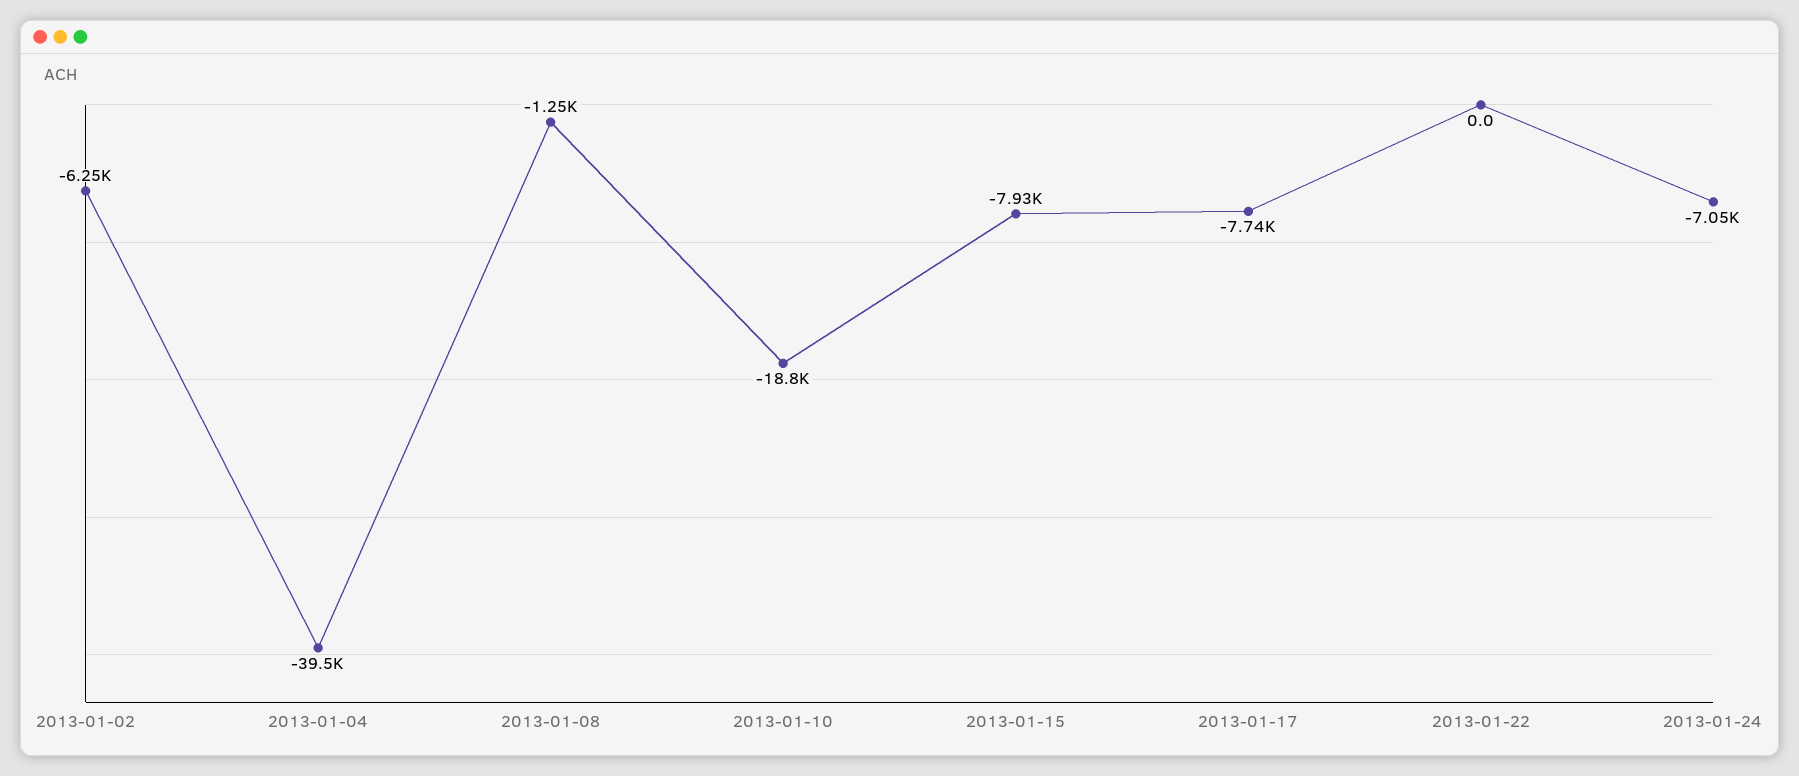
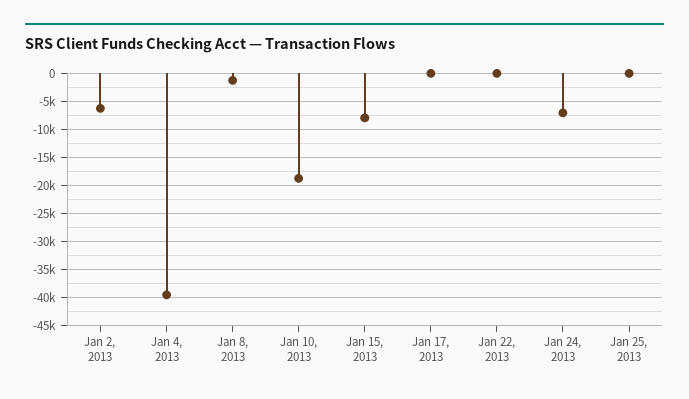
2013-01-17: -7740 -> 0
Jan 25, 2013: none -> 0

